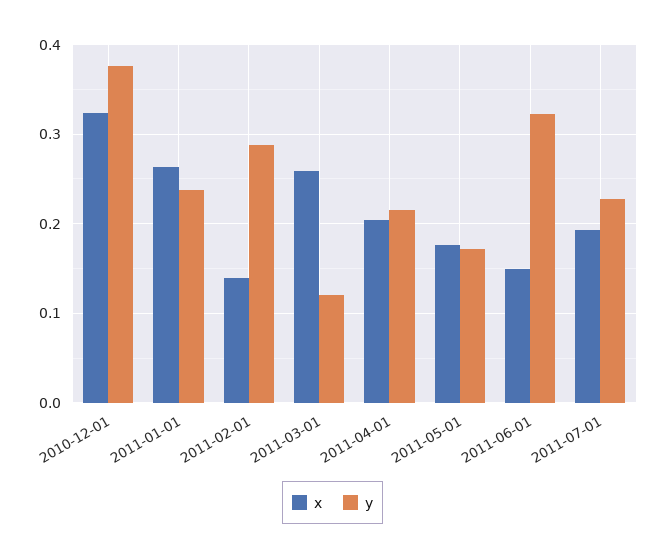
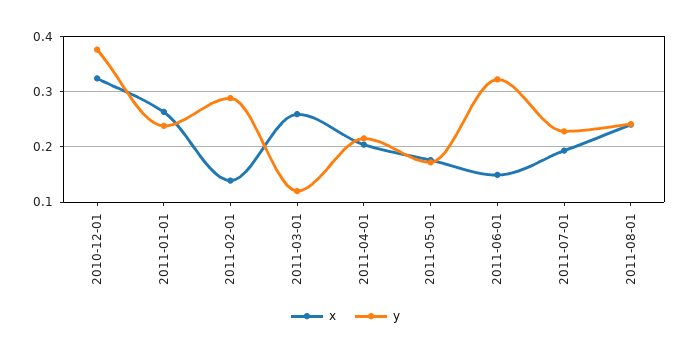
x, 2011-08-01: none -> 0.24
y, 2011-08-01: none -> 0.24

